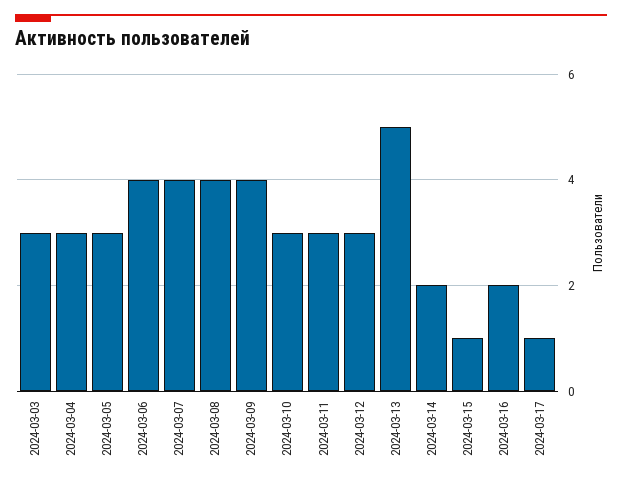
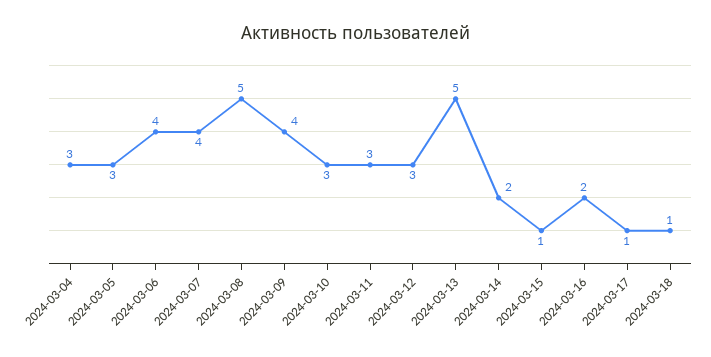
2024-03-03: 3 -> none
2024-03-08: 4 -> 5
2024-03-18: none -> 1

